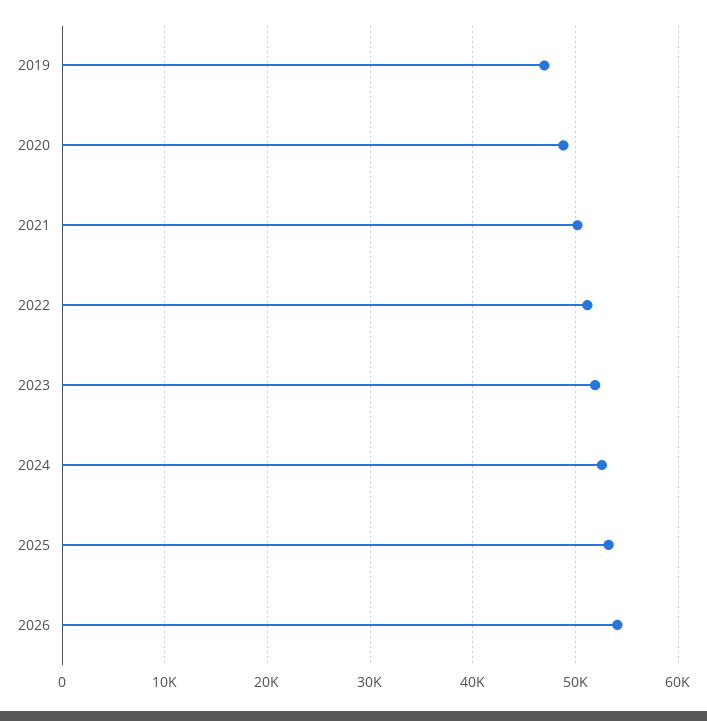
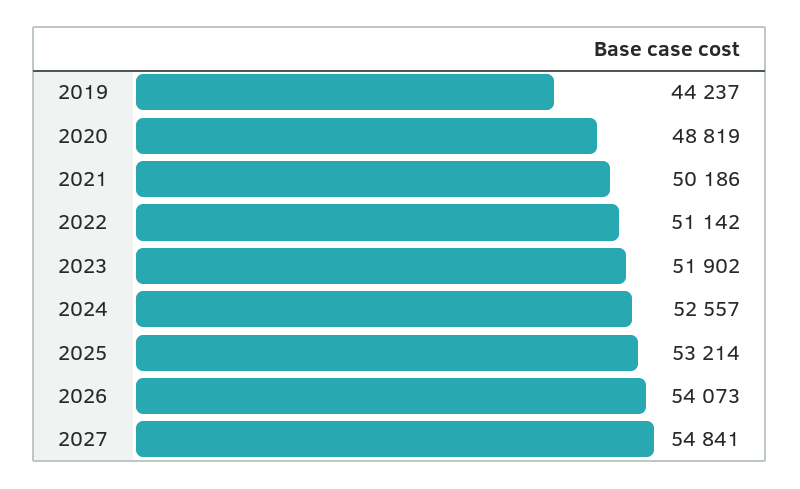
2019: 47000 -> 44237
2027: none -> 54841

